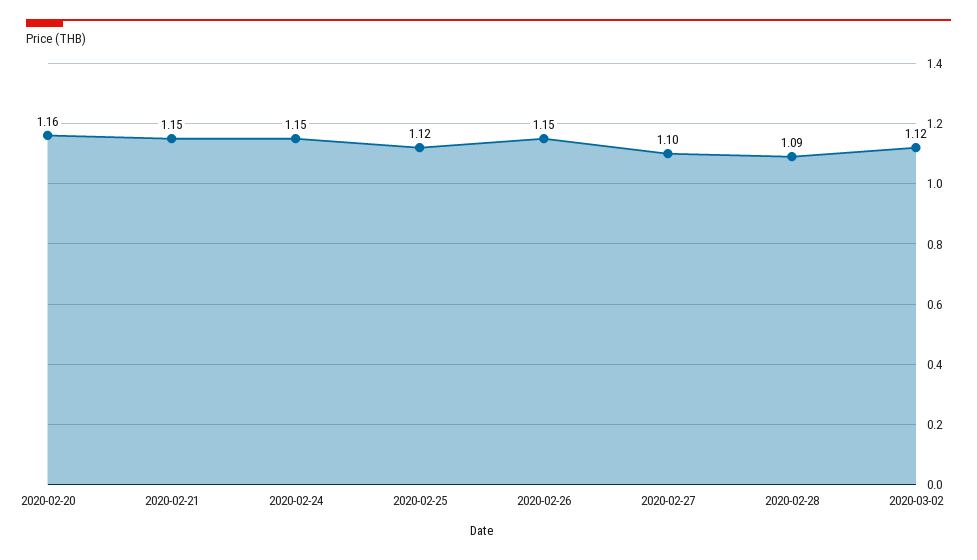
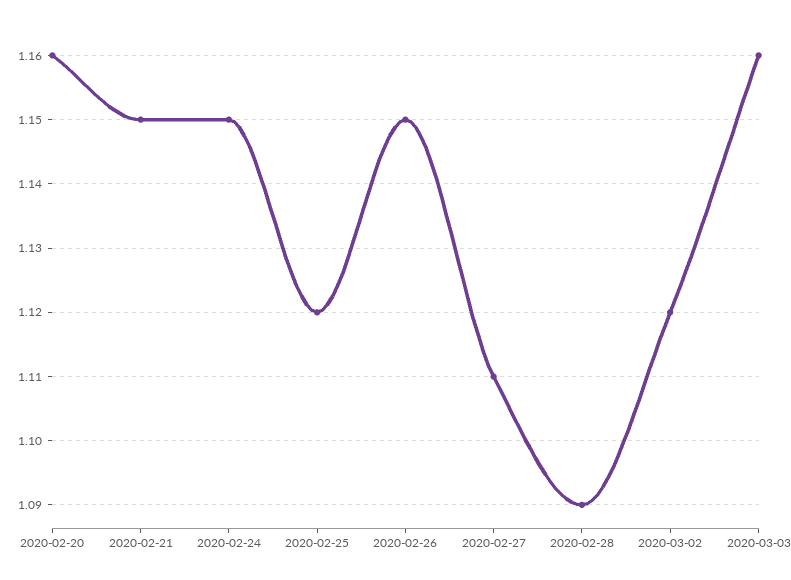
2020-02-27: 1.1 -> 1.11
2020-03-03: none -> 1.16

